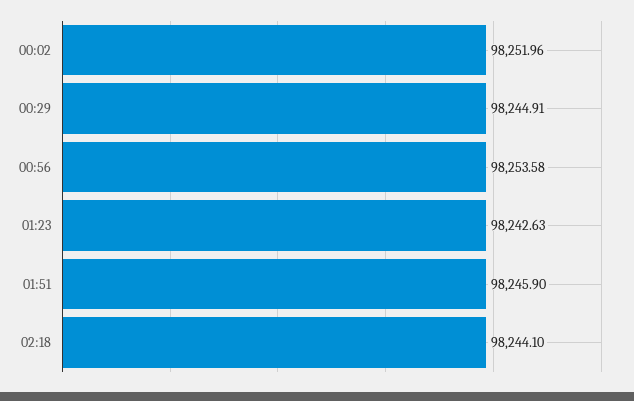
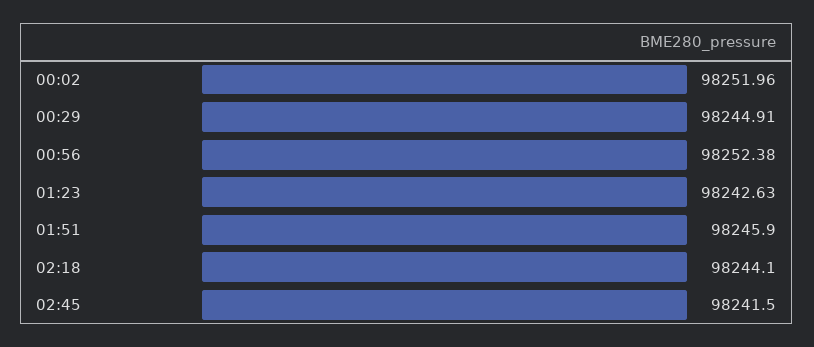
00:56: 98253.58 -> 98252.38
02:45: none -> 98241.5

